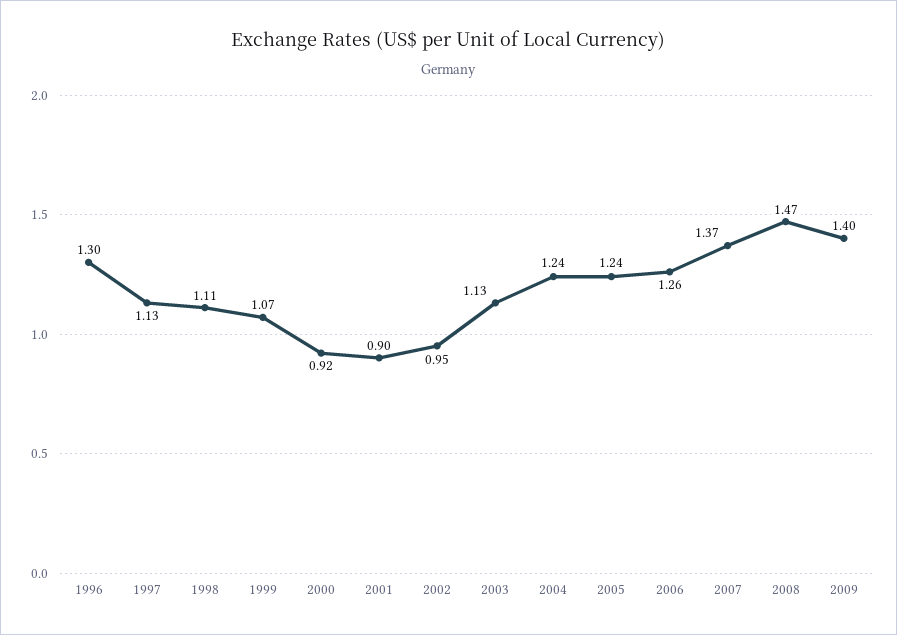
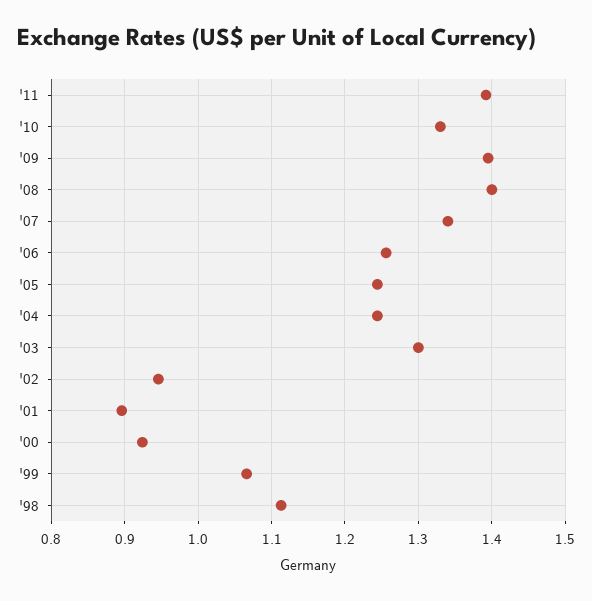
1996: 1.3 -> none
1997: 1.13 -> none
2003: 1.13 -> 1.3
2007: 1.37 -> 1.34
2008: 1.47 -> 1.4
'11: none -> 1.39
'10: none -> 1.33

